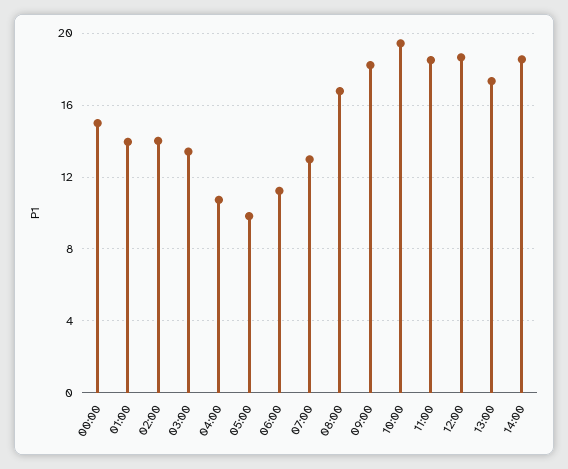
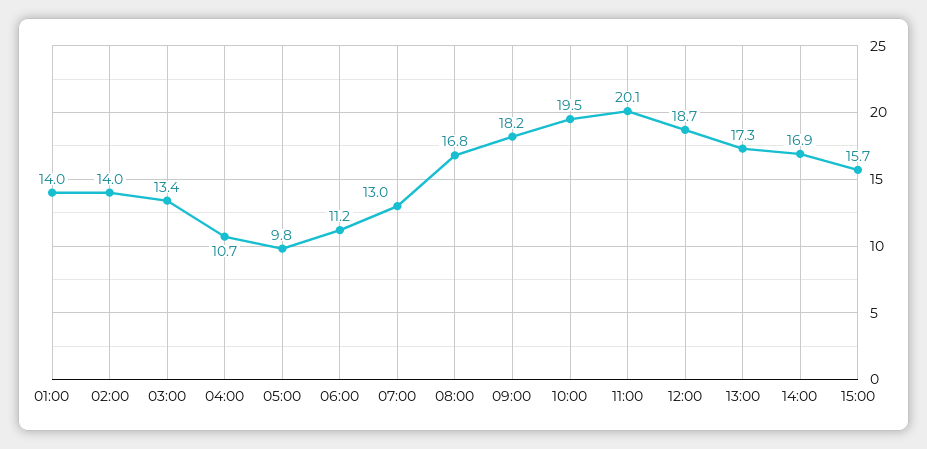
00:00: 15 -> none
11:00: 18.5 -> 20.1
14:00: 18.5 -> 16.9
15:00: none -> 15.7

